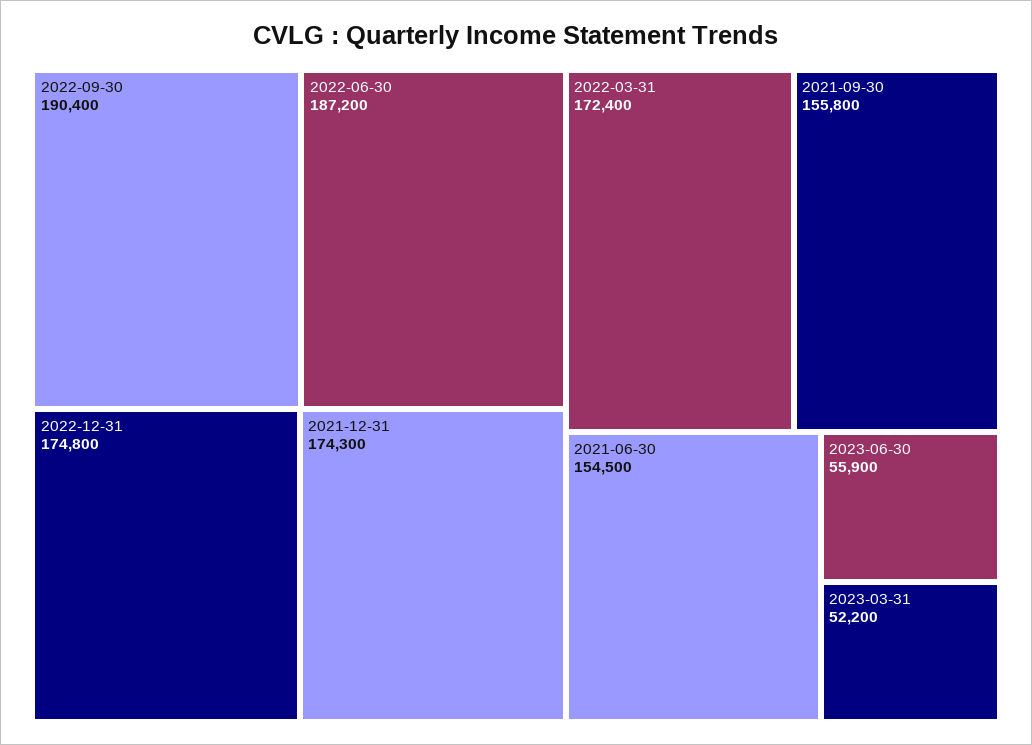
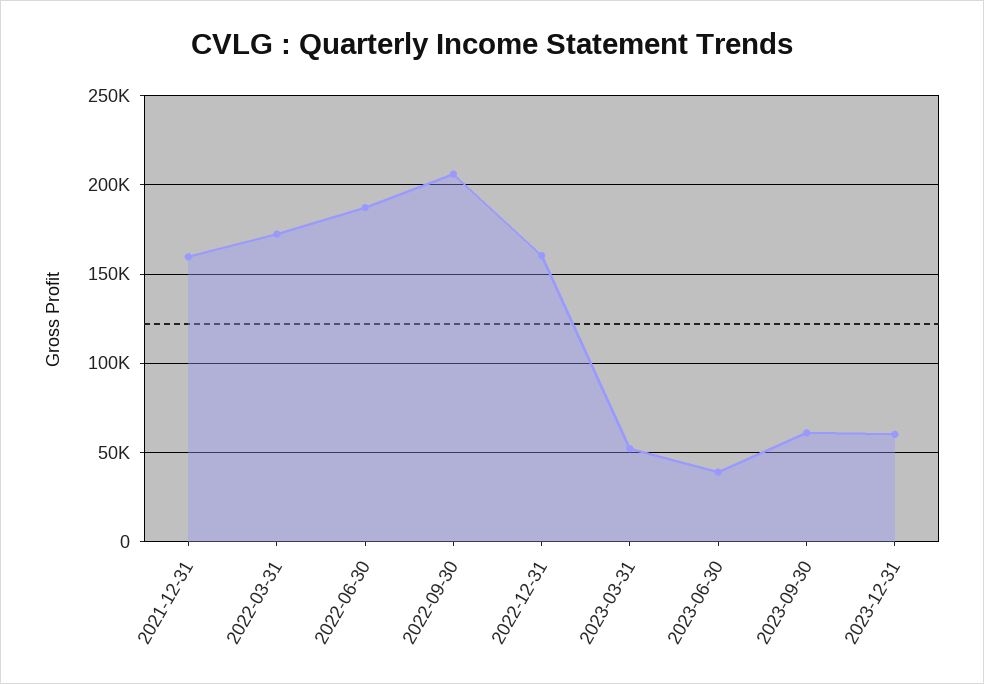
2022-09-30: 190400 -> 205000
2022-12-31: 174800 -> 160000
2021-12-31: 174300 -> 160000
2021-09-30: 155800 -> none
2021-06-30: 154500 -> none
2023-06-30: 55900 -> 40000
2023-09-30: none -> 60000
2023-12-31: none -> 60000

